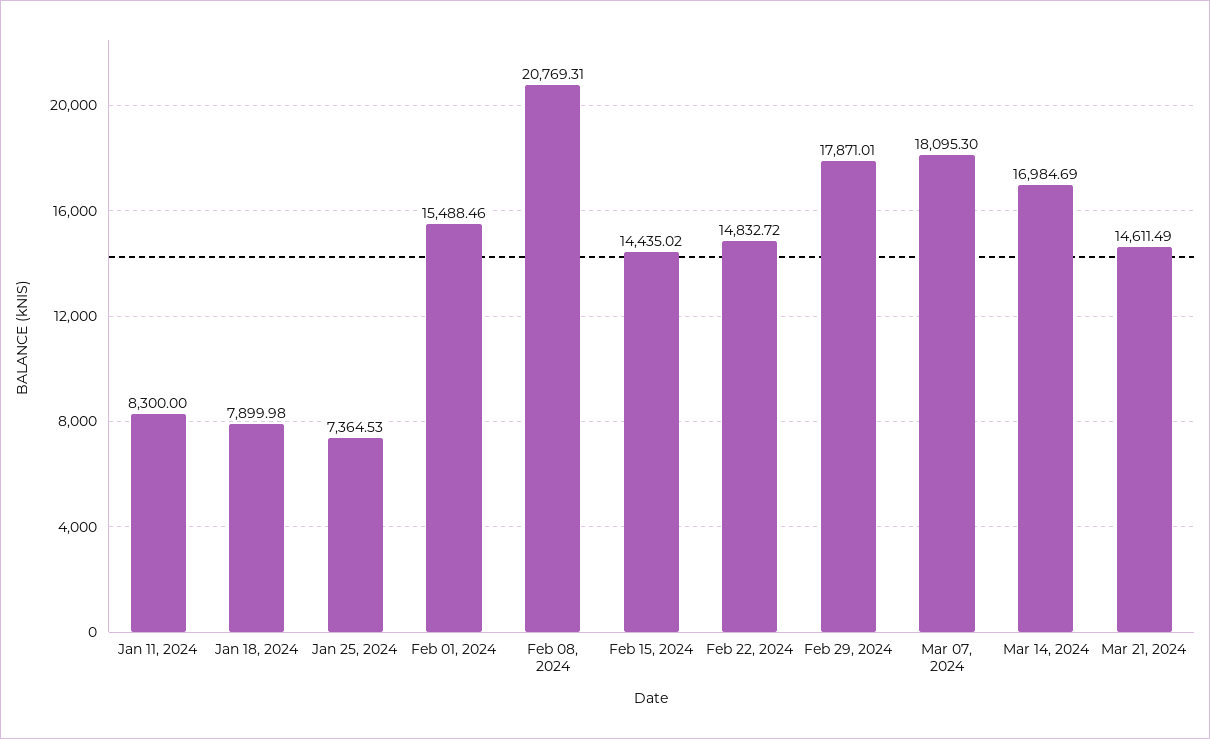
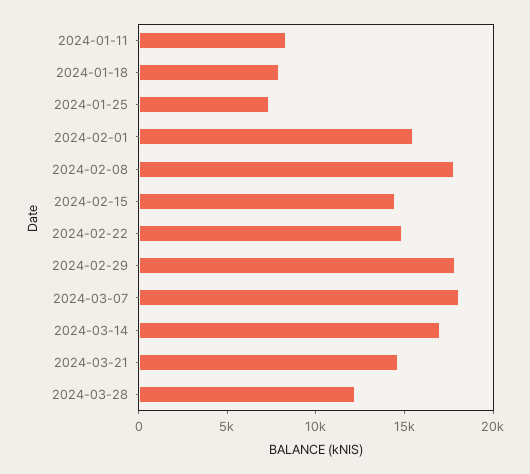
Feb 08, 2024: 20769.31 -> 18000
2024-03-28: none -> 12000

